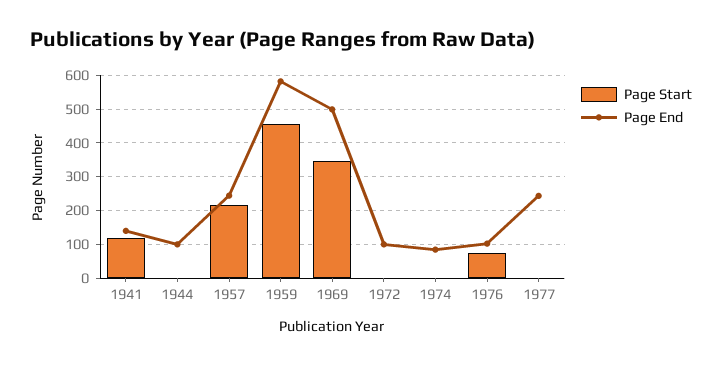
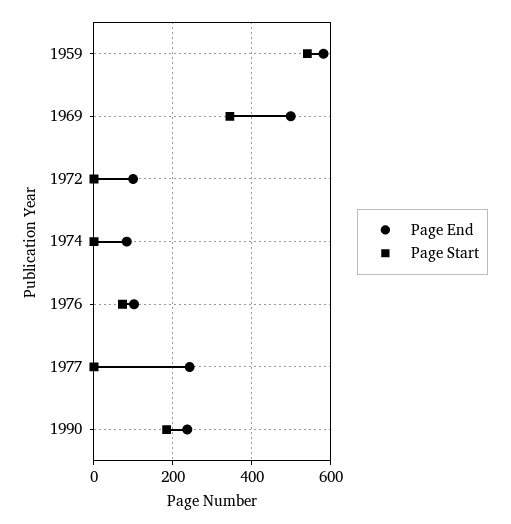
Page Start, 1941: 120 -> none
Page End, 1941: 140 -> none
Page Start, 1944: 0 -> none
Page End, 1944: 100 -> none
Page Start, 1957: 220 -> none
Page End, 1957: 240 -> none
Page Start, 1959: 460 -> 540
Page End, 1990: none -> 240
Page Start, 1990: none -> 180

